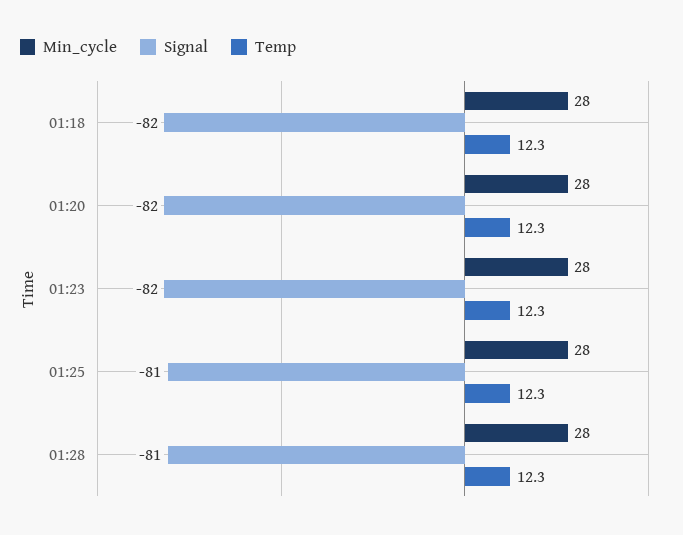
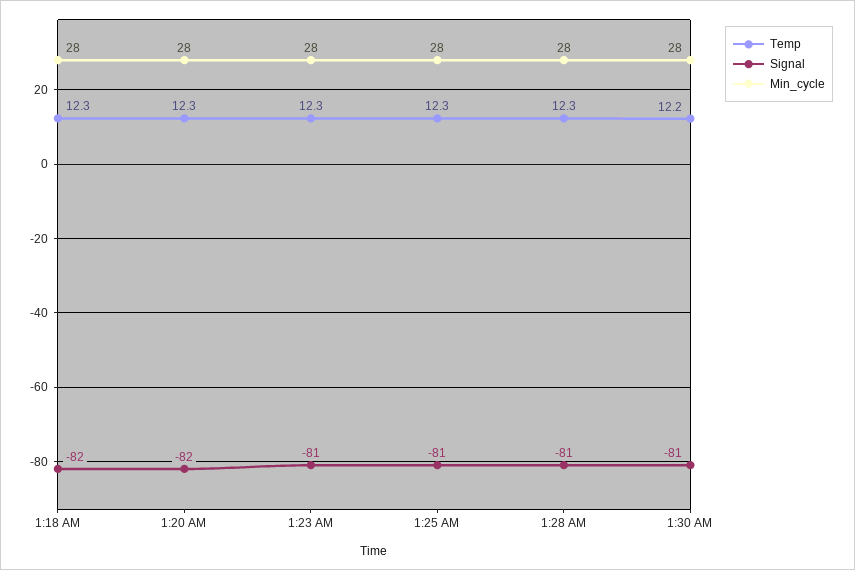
Signal, 01:23: -82 -> -81
Temp, 1:30 AM: none -> 12.2
Signal, 1:30 AM: none -> -81
Min_cycle, 1:30 AM: none -> 28

